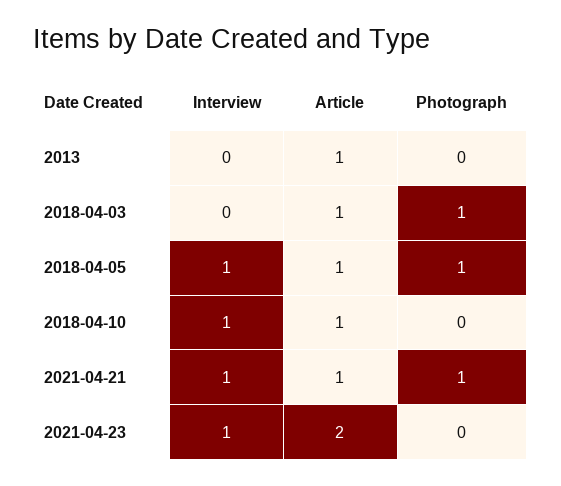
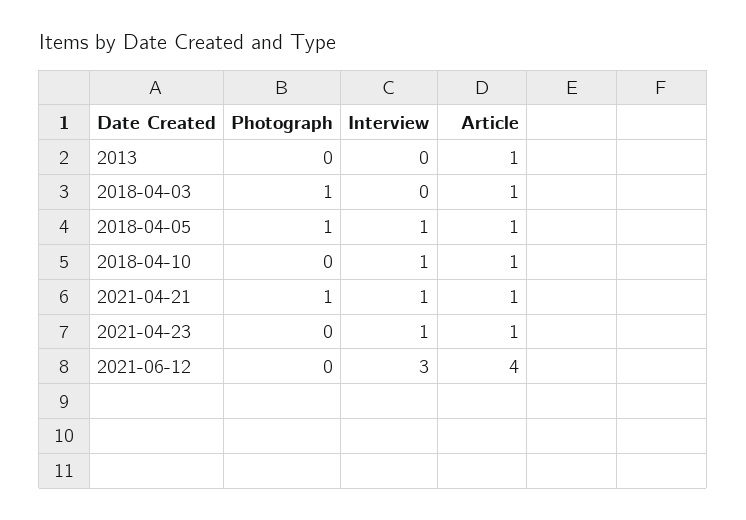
Article, 2021-04-23: 2 -> 1
Photograph, 2021-06-12: none -> 0
Interview, 2021-06-12: none -> 3
Article, 2021-06-12: none -> 4

